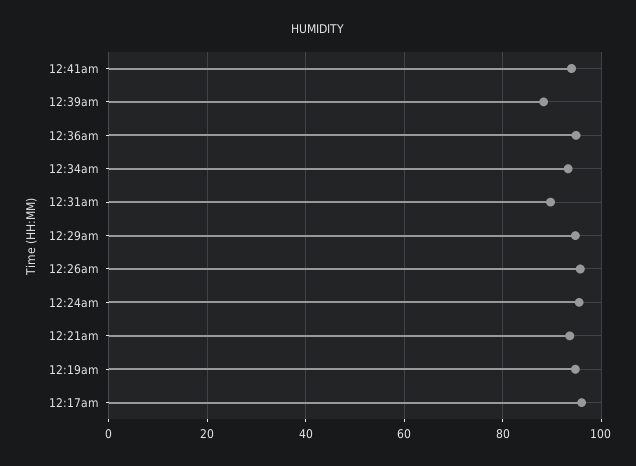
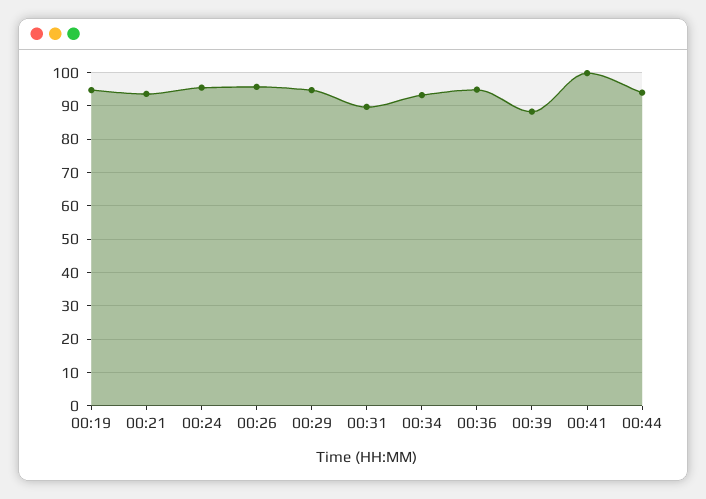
12:41am: 94 -> 100
12:17am: 96 -> none
00:44: none -> 94

